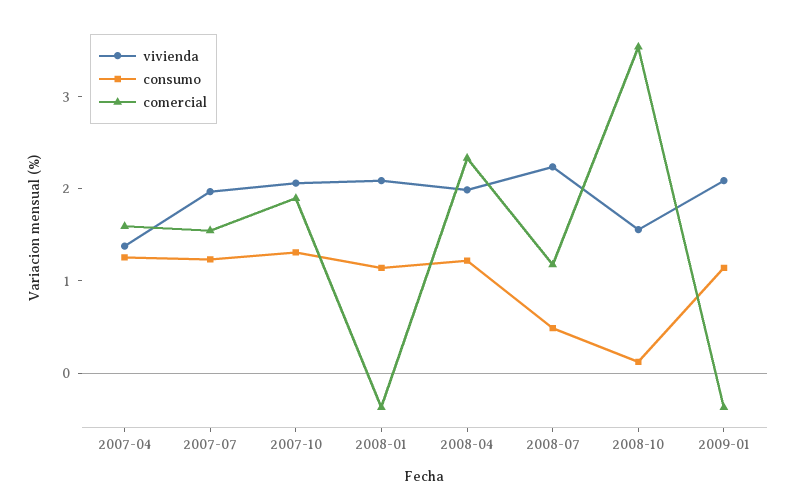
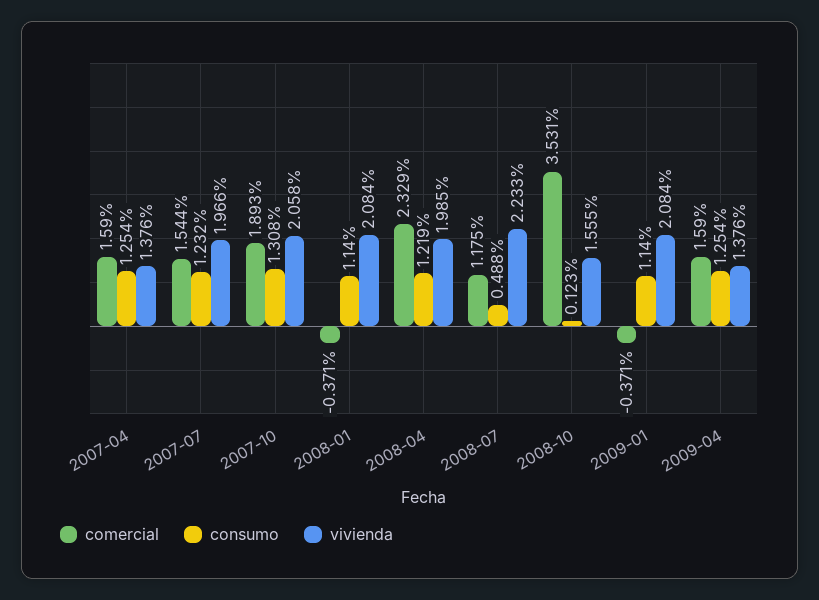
comercial, 2009-04: none -> 1.59
consumo, 2009-04: none -> 1.254
vivienda, 2009-04: none -> 1.376

